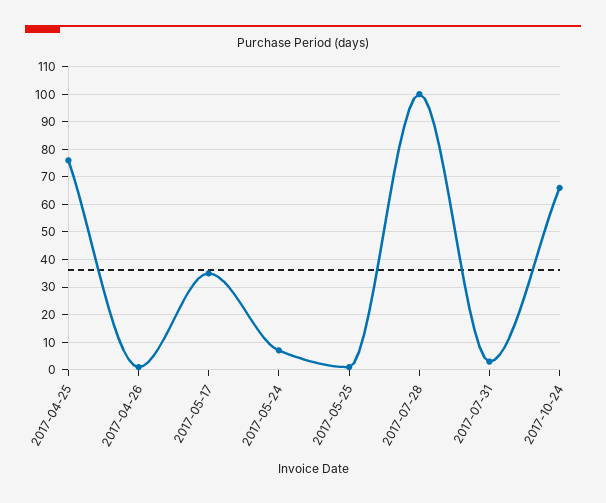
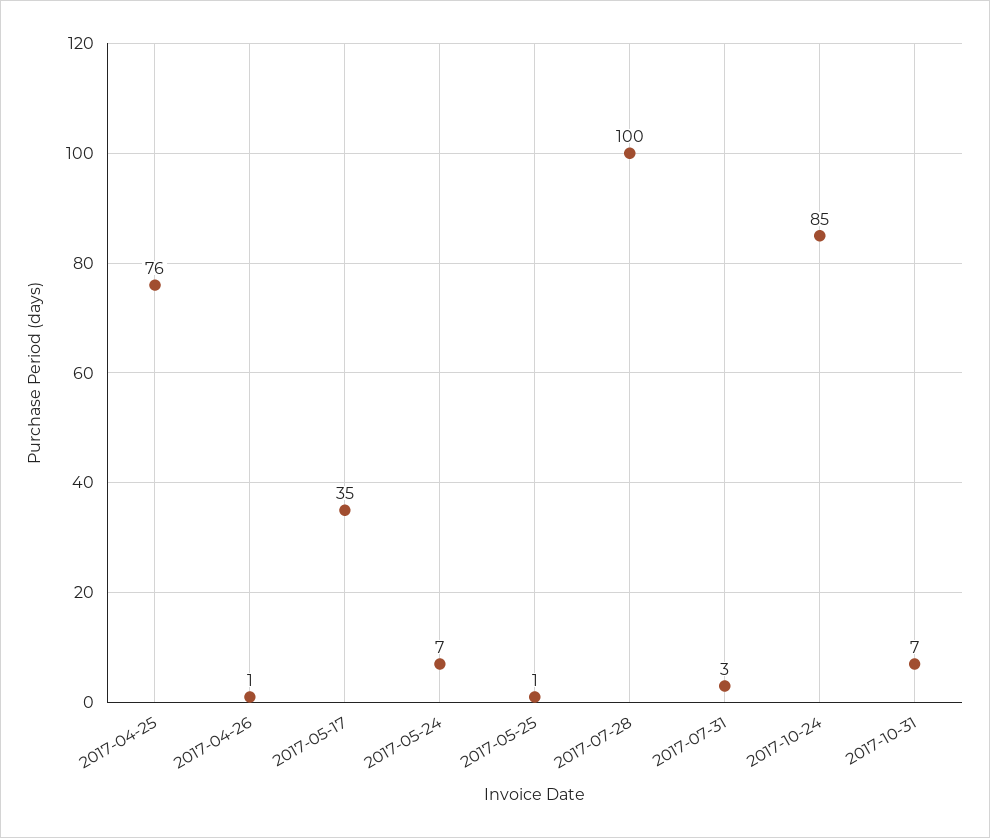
2017-10-24: 65 -> 85
2017-10-31: none -> 7

